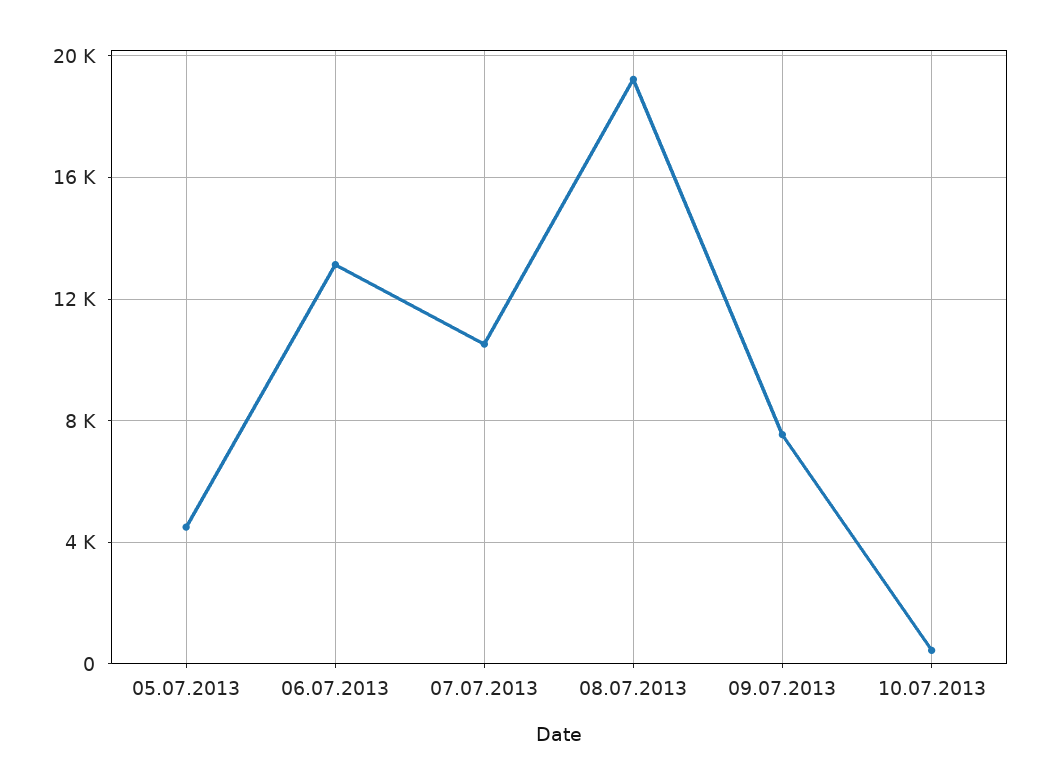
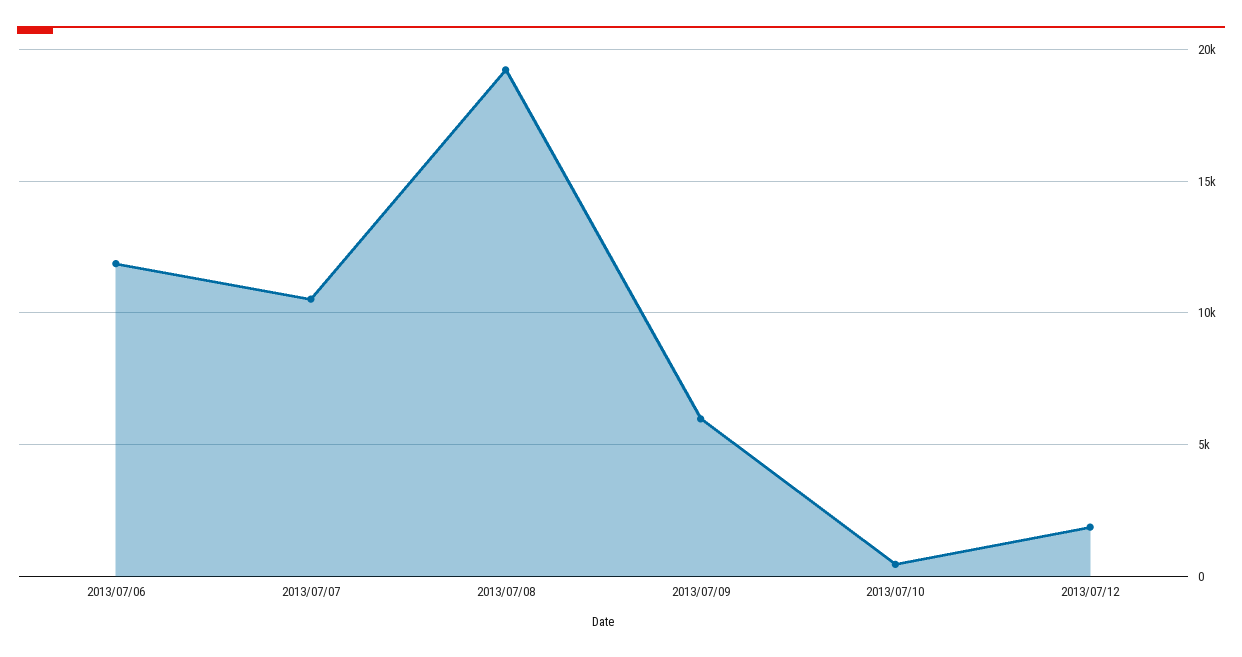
05.07.2013: 4500 -> none
06.07.2013: 13000 -> 12000
09.07.2013: 7500 -> 6000
2013/07/12: none -> 2000

